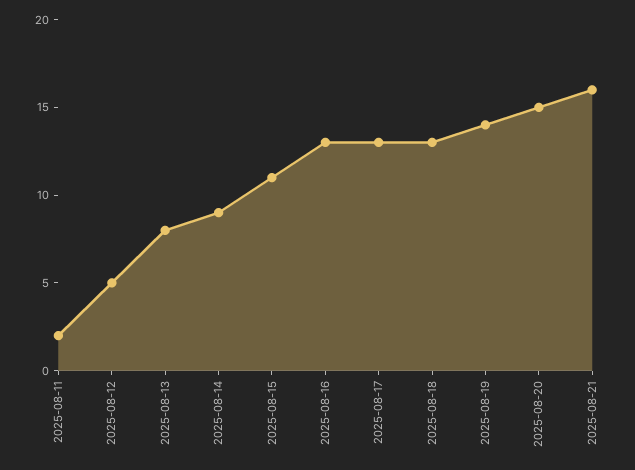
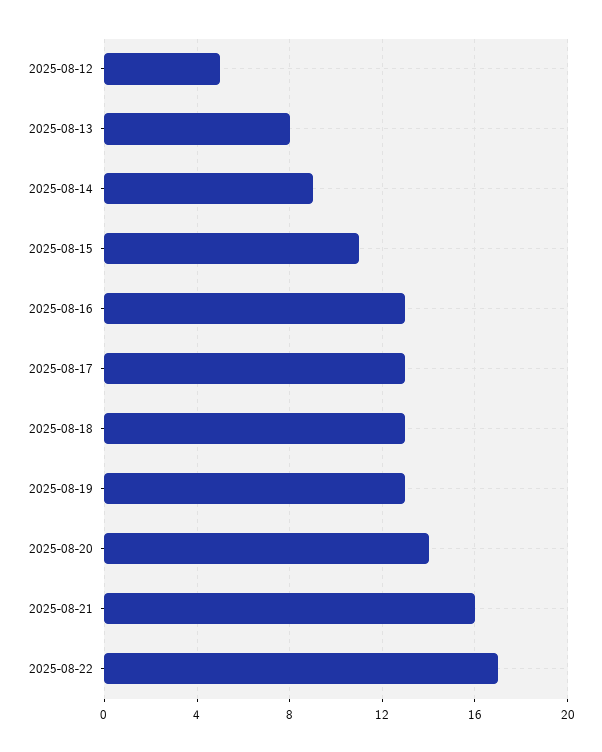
2025-08-11: 2 -> none
2025-08-19: 14 -> 13
2025-08-20: 15 -> 14
2025-08-22: none -> 17

